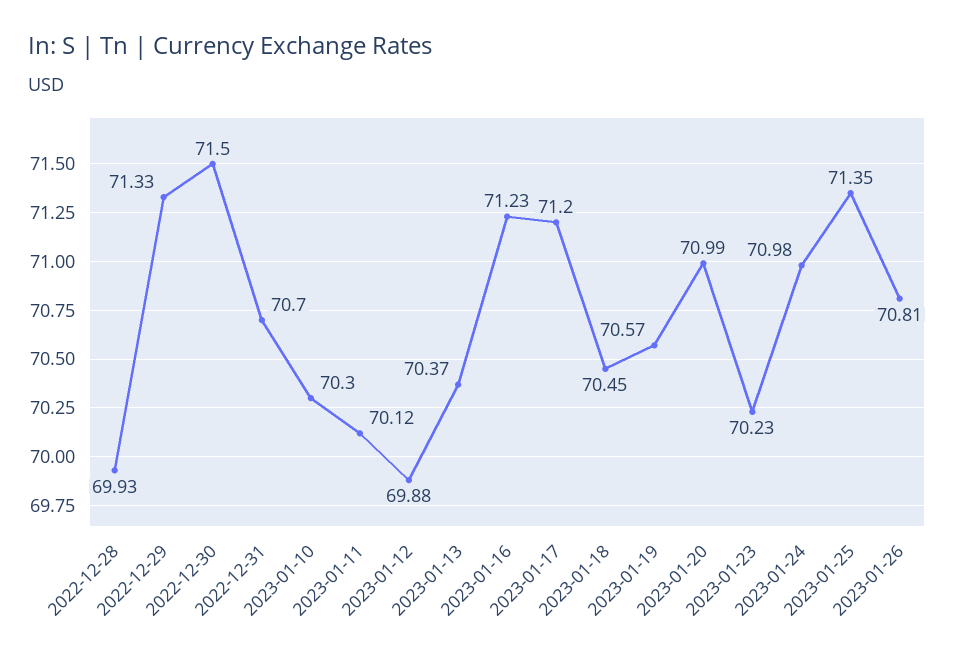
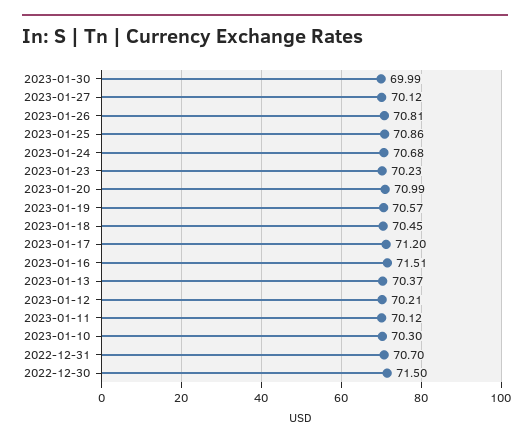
2022-12-28: 69.93 -> none
2022-12-29: 71.33 -> none
2023-01-12: 69.88 -> 70.21
2023-01-16: 71.23 -> 71.51
2023-01-24: 70.98 -> 70.68
2023-01-25: 71.35 -> 70.86
2023-01-30: none -> 69.99
2023-01-27: none -> 70.12

